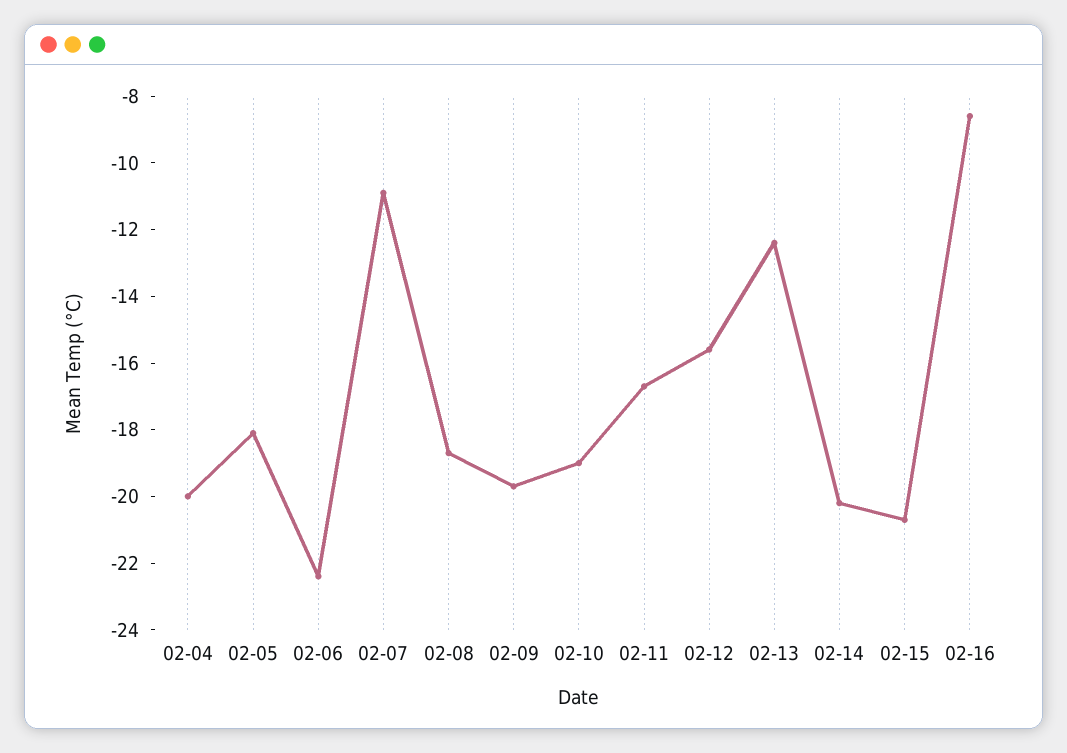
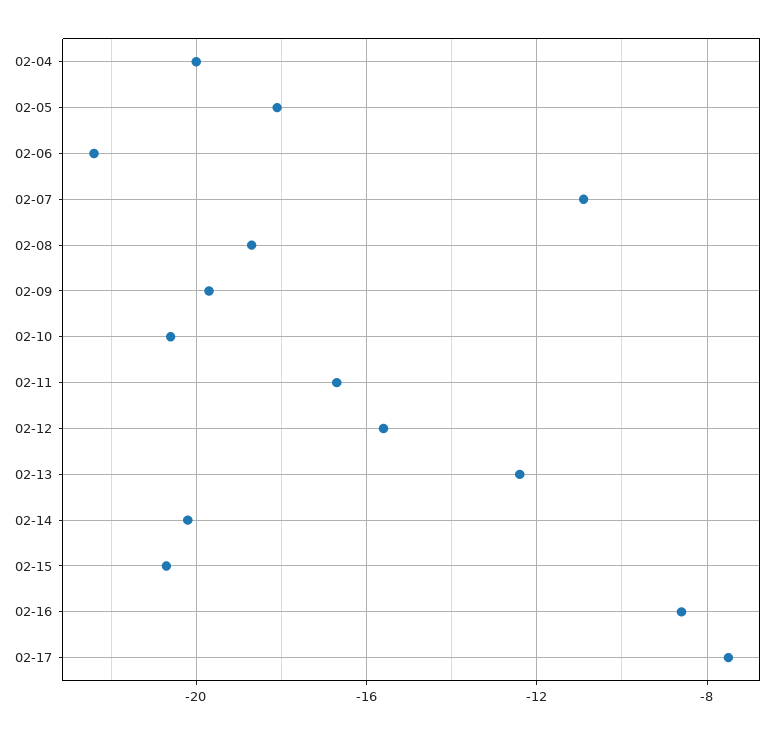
02-10: -19 -> -20.5
02-17: none -> -7.5

